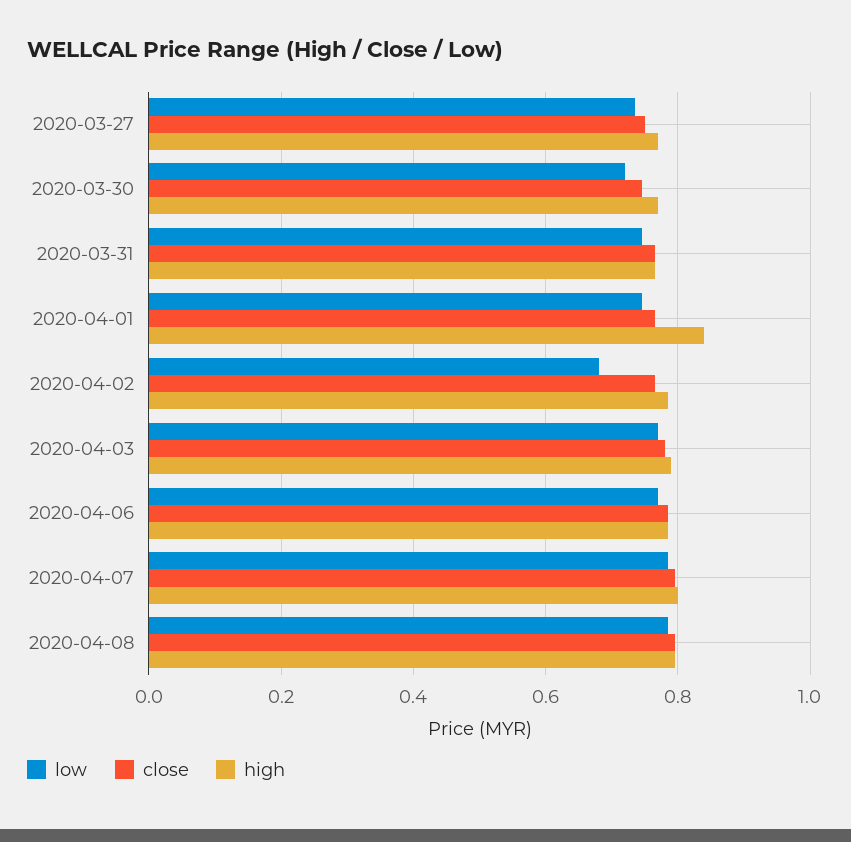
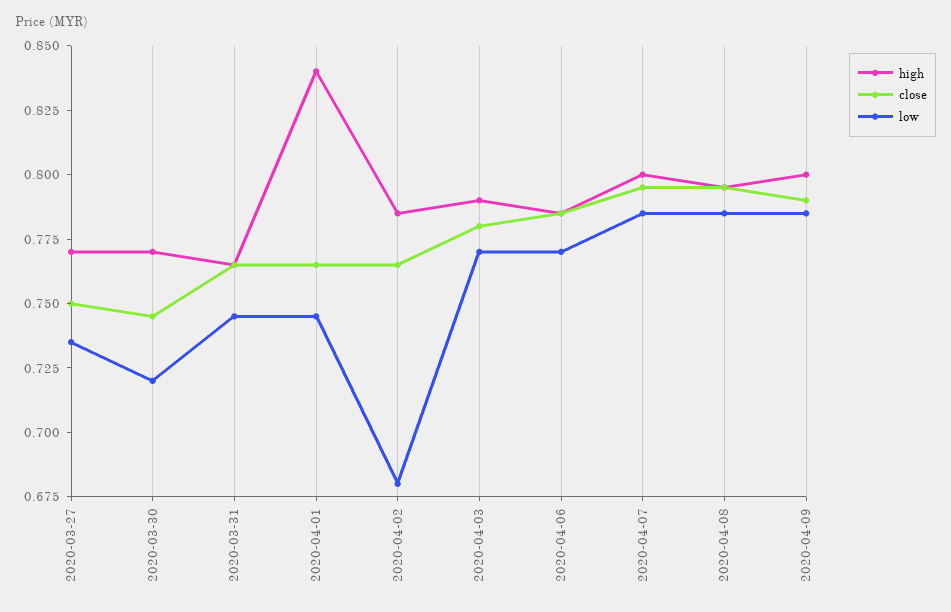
high, 2020-04-09: none -> 0.8
close, 2020-04-09: none -> 0.79
low, 2020-04-09: none -> 0.785

